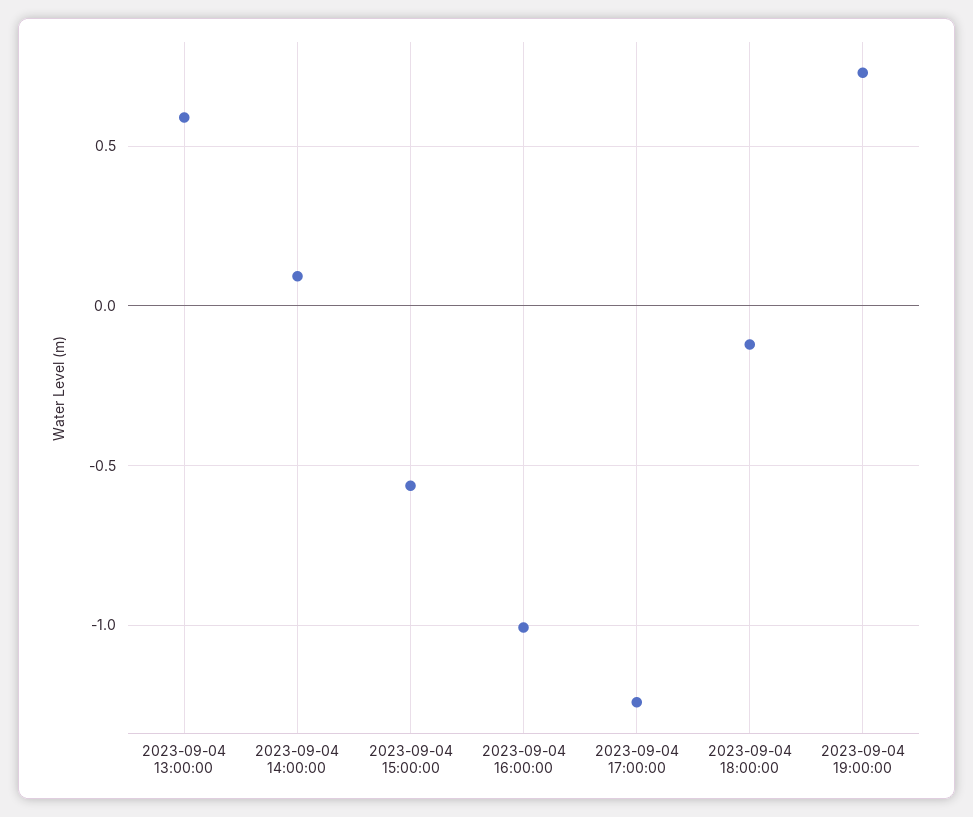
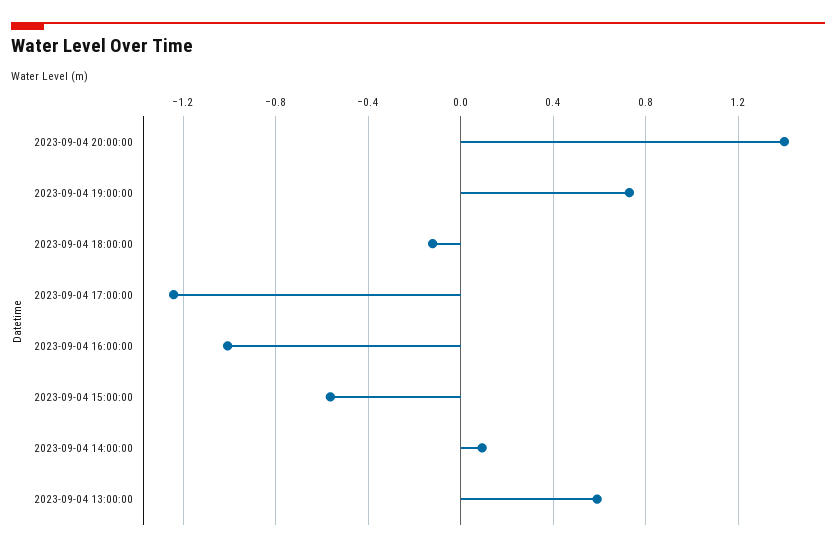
2023-09-04 20:00:00: none -> 1.4

